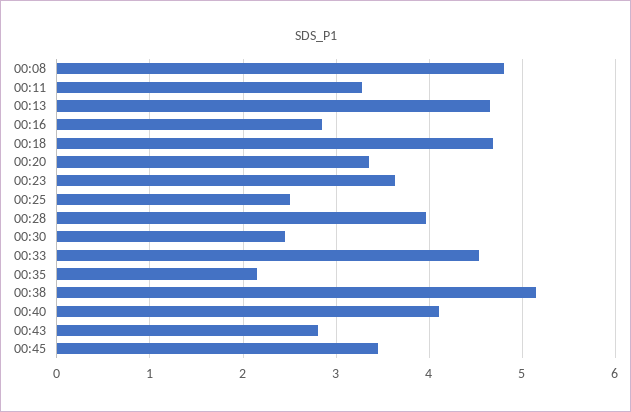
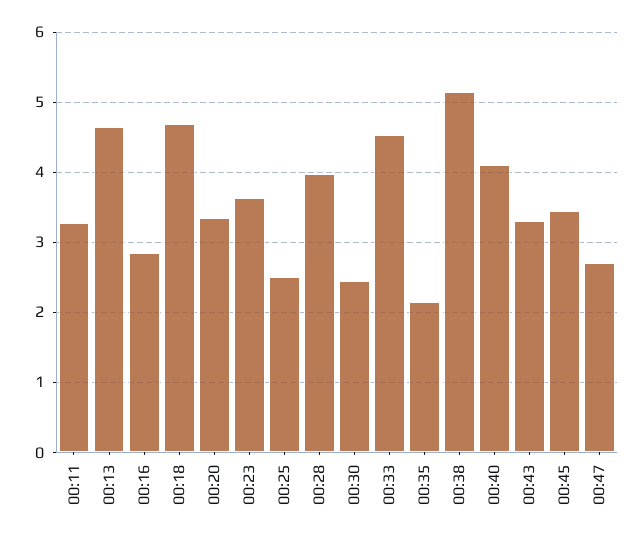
00:08: 4.8 -> none
00:43: 2.8 -> 3.3
00:47: none -> 2.7

